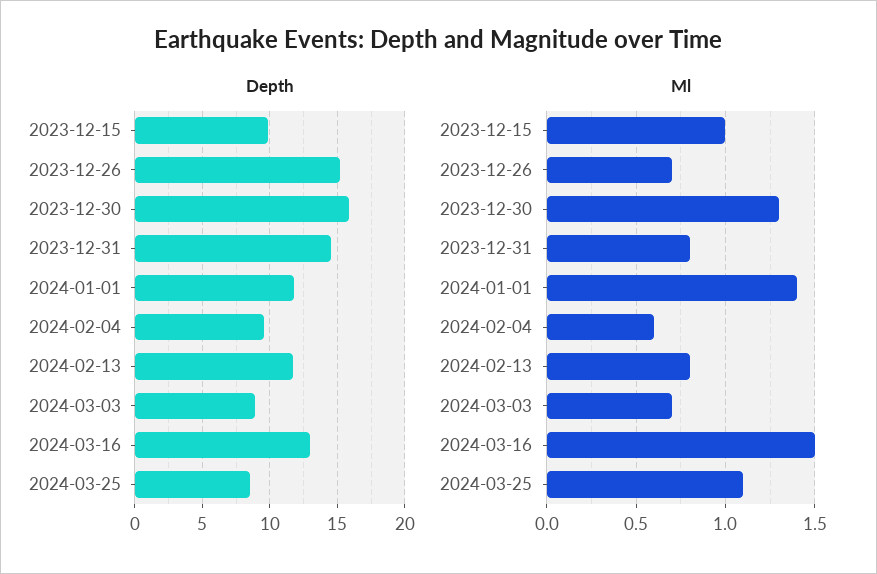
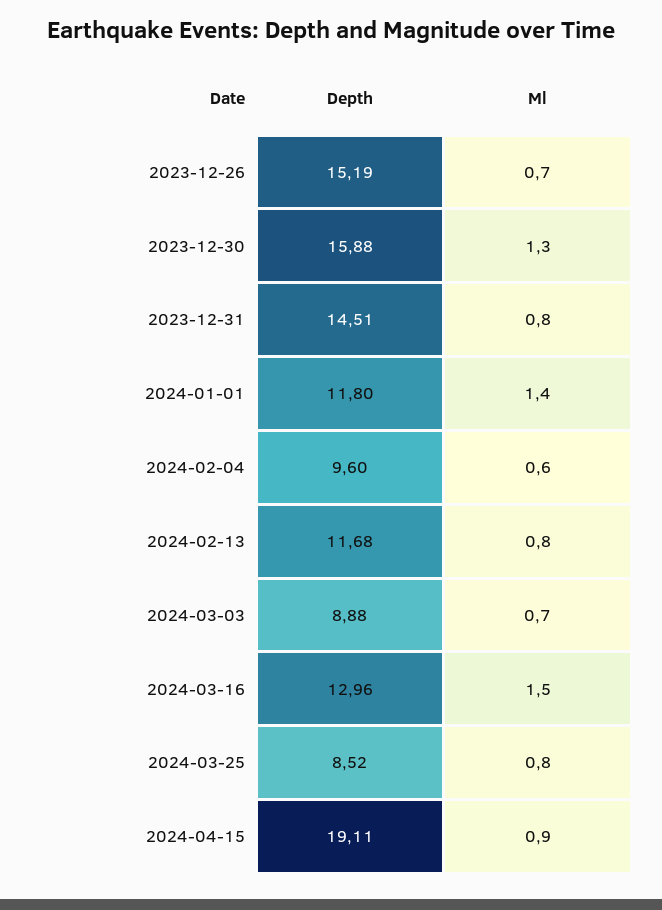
Depth, 2023-12-15: 10 -> none
Ml, 2023-12-15: 1 -> none
Ml, 2024-03-25: 1.1 -> 0.8
Depth, 2024-04-15: none -> 19.11
Ml, 2024-04-15: none -> 0.9

